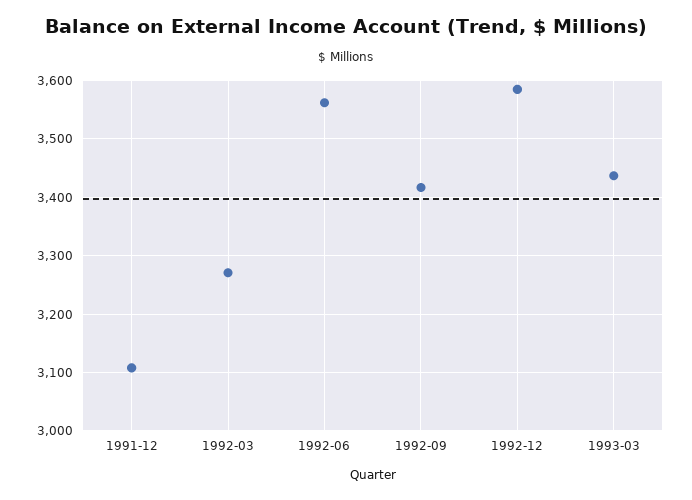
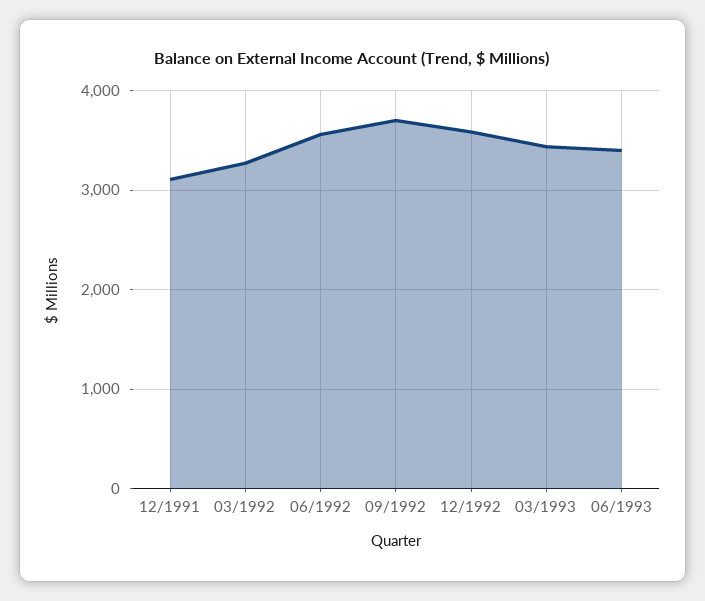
1992-09: 3420 -> 3700
06/1993: none -> 3400

